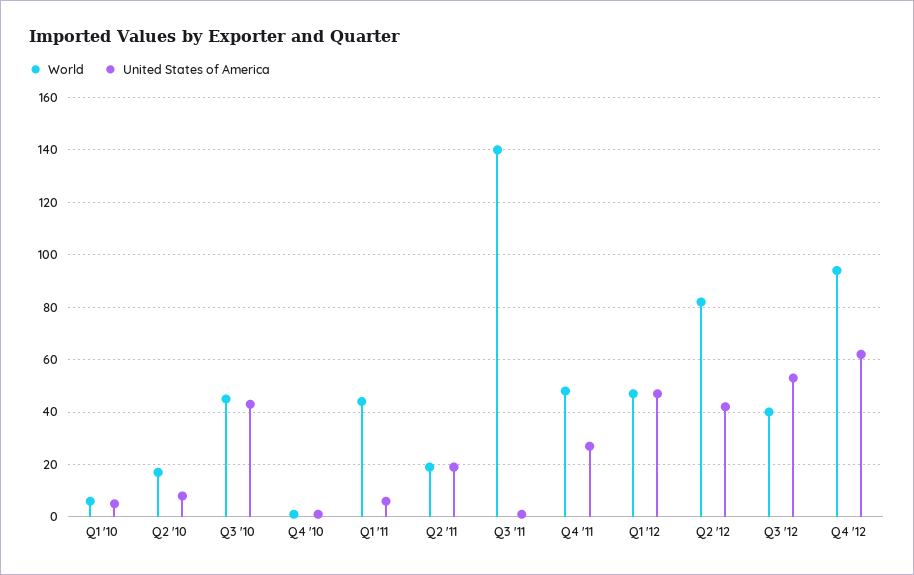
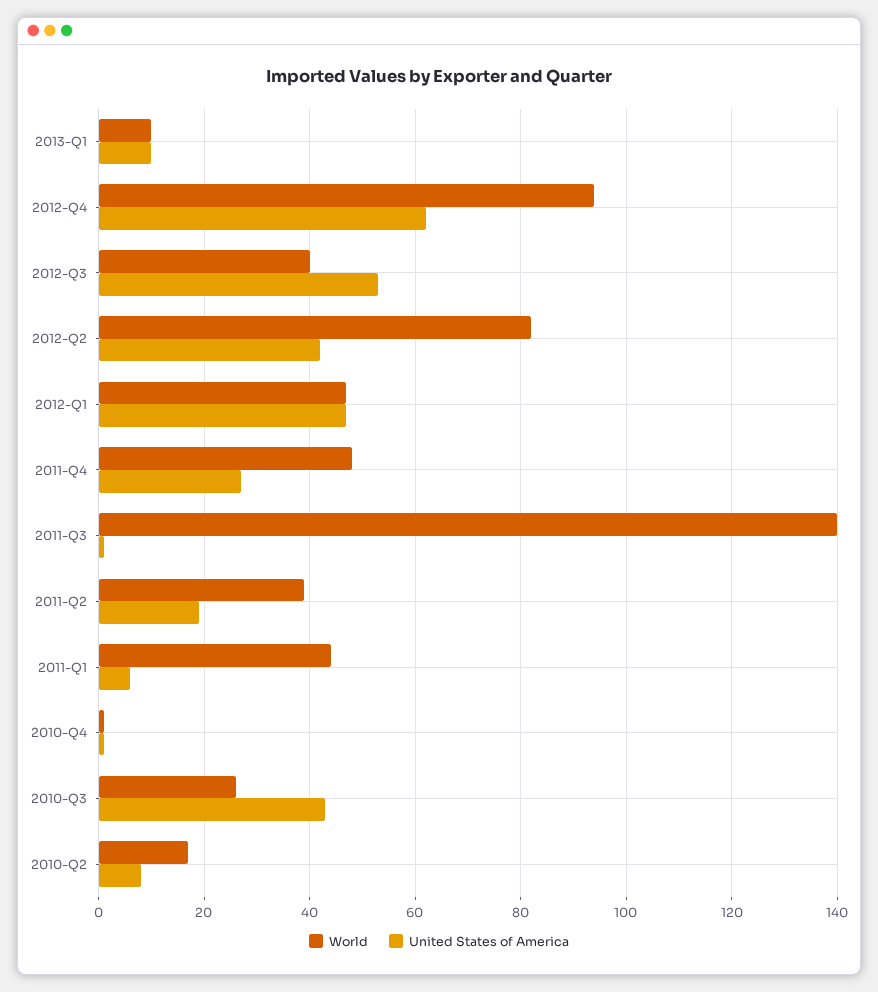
World, Q1 '10: 5 -> none
United States of America, Q1 '10: 5 -> none
World, Q3 '10: 45 -> 25
World, Q2 '11: 20 -> 40
World, 2013-Q1: none -> 10
United States of America, 2013-Q1: none -> 10

